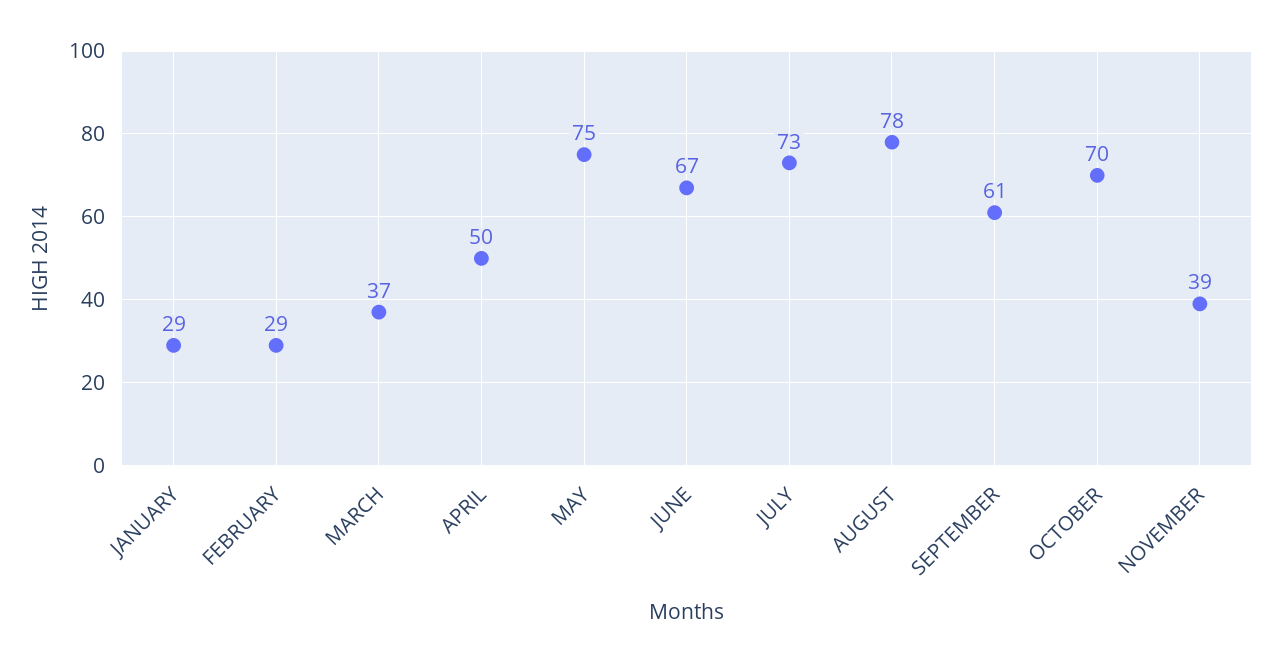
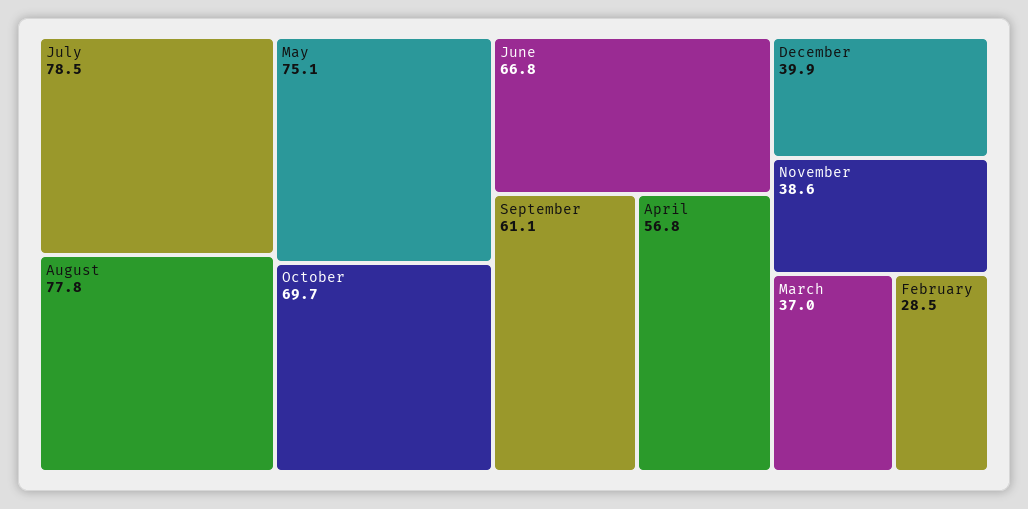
JANUARY: 29 -> none
APRIL: 50 -> 56.8
JULY: 73 -> 78.5
December: none -> 39.9

